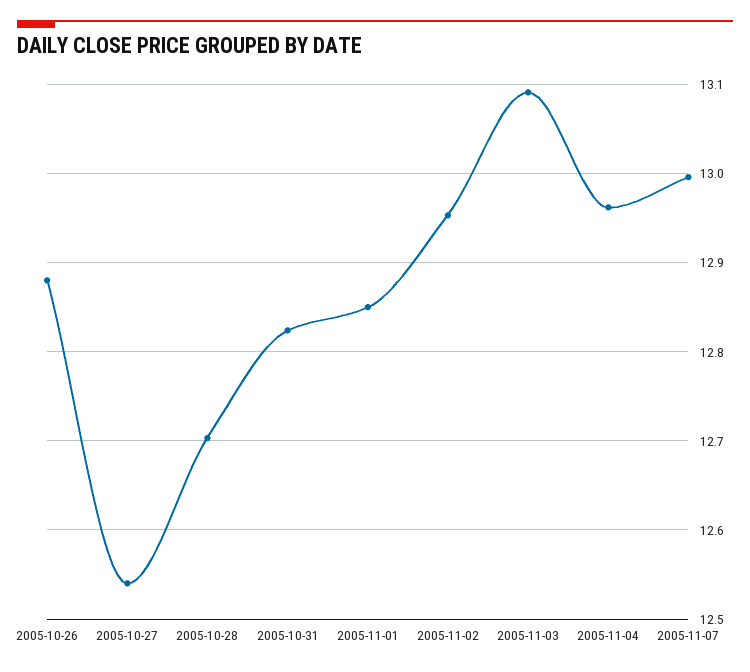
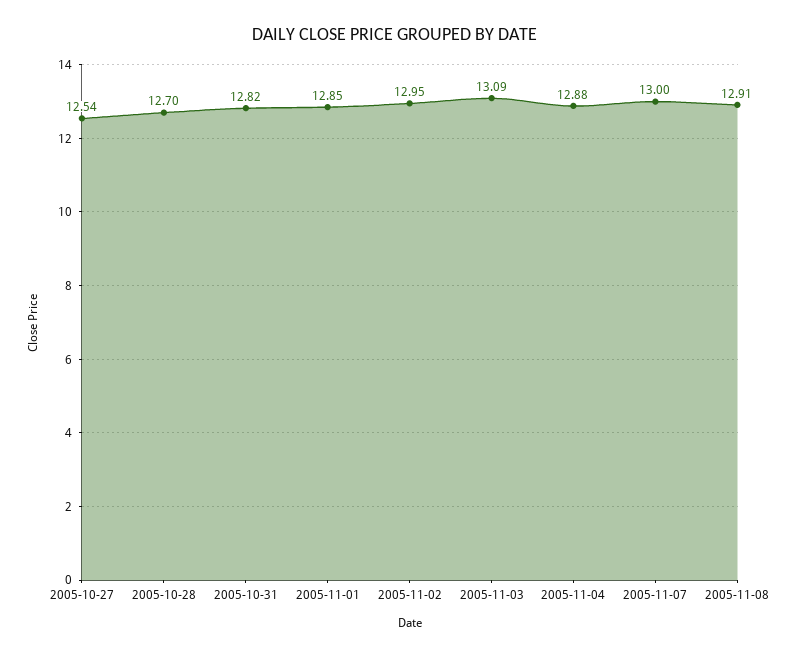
2005-10-26: 12.88 -> none
2005-11-04: 12.96 -> 12.88
2005-11-08: none -> 12.91

